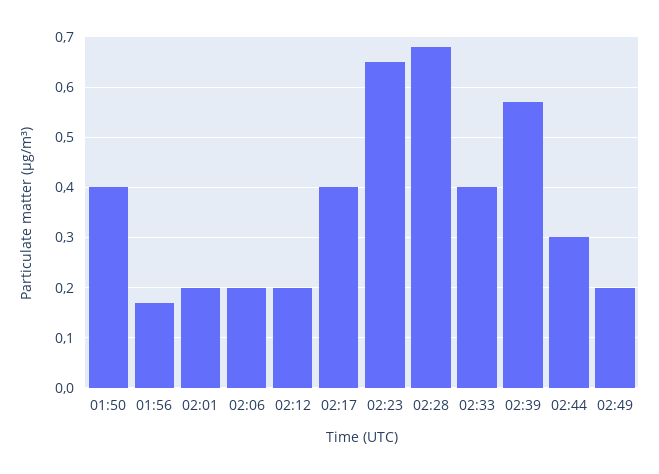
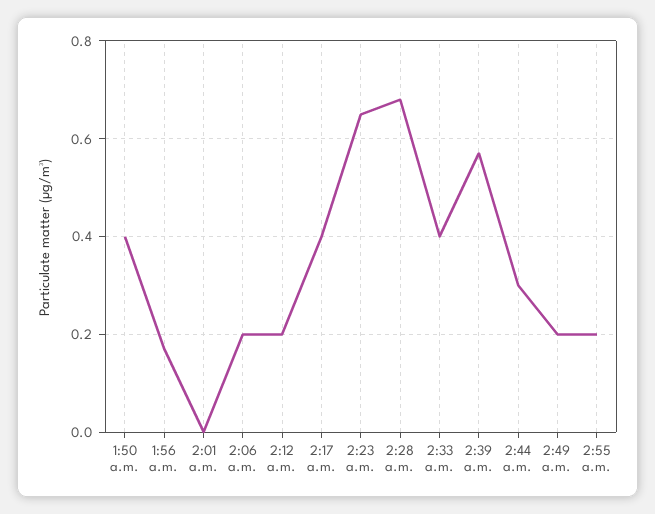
02:01: 0.2 -> 0
2:55 a.m.: none -> 0.2

